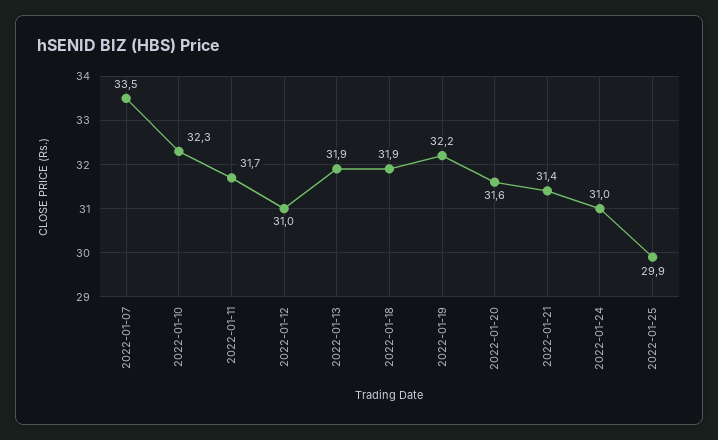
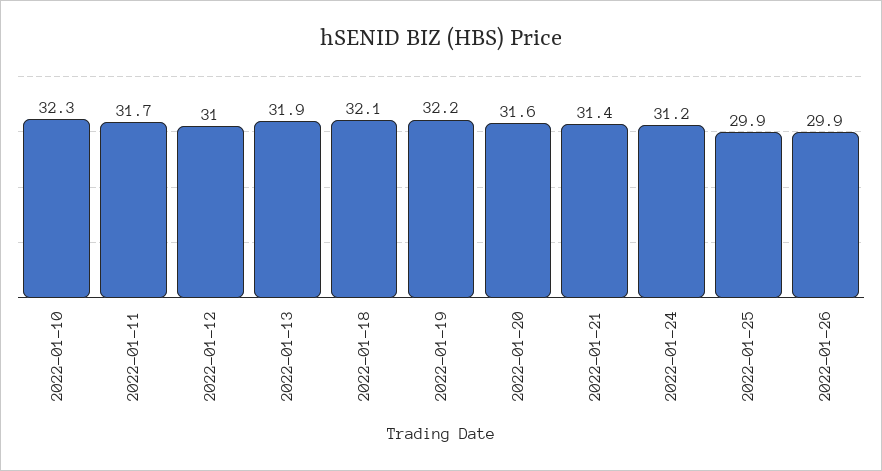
2022-01-07: 33.5 -> none
2022-01-18: 31.9 -> 32.1
2022-01-24: 31 -> 31.2
2022-01-26: none -> 29.9

